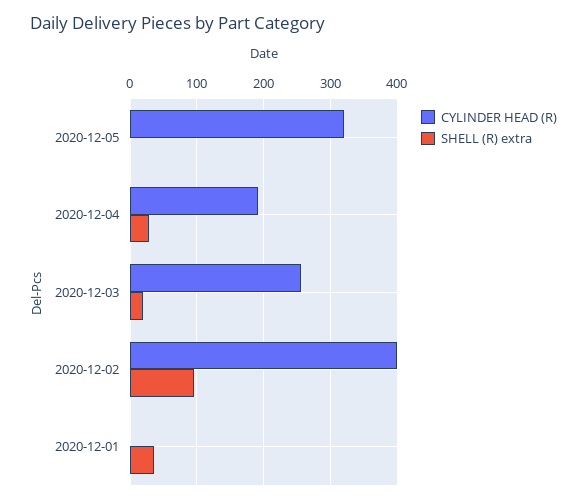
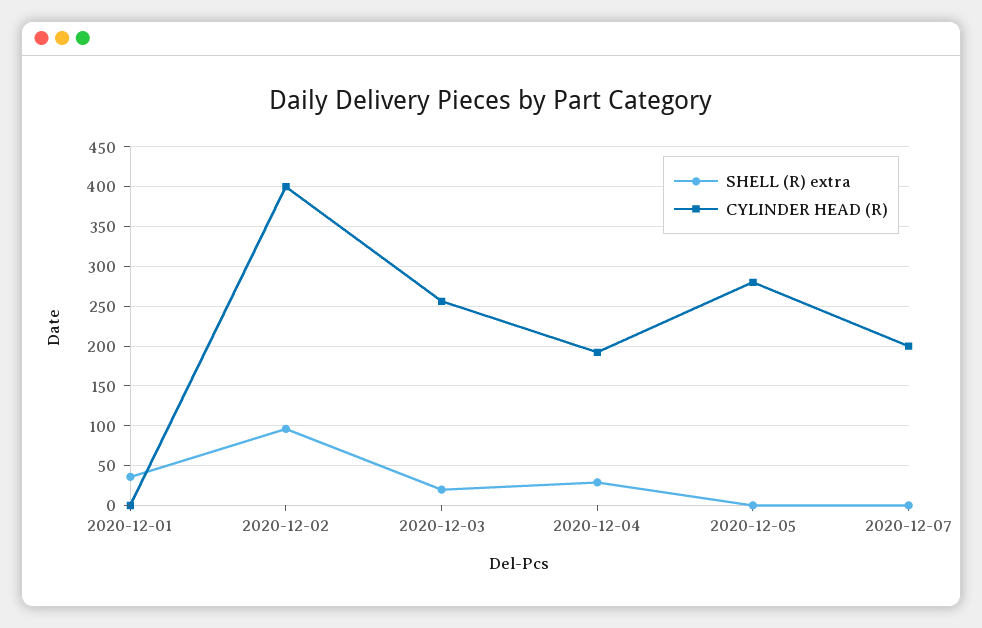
CYLINDER HEAD (R), 2020-12-05: 320 -> 280
SHELL (R) extra, 2020-12-07: none -> 0
CYLINDER HEAD (R), 2020-12-07: none -> 200

